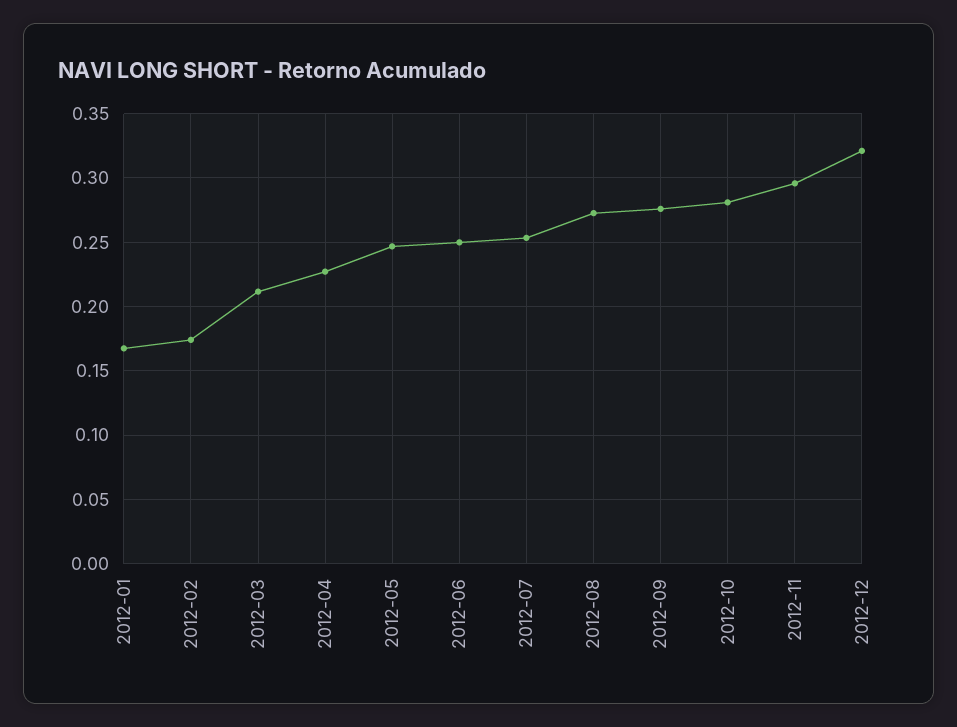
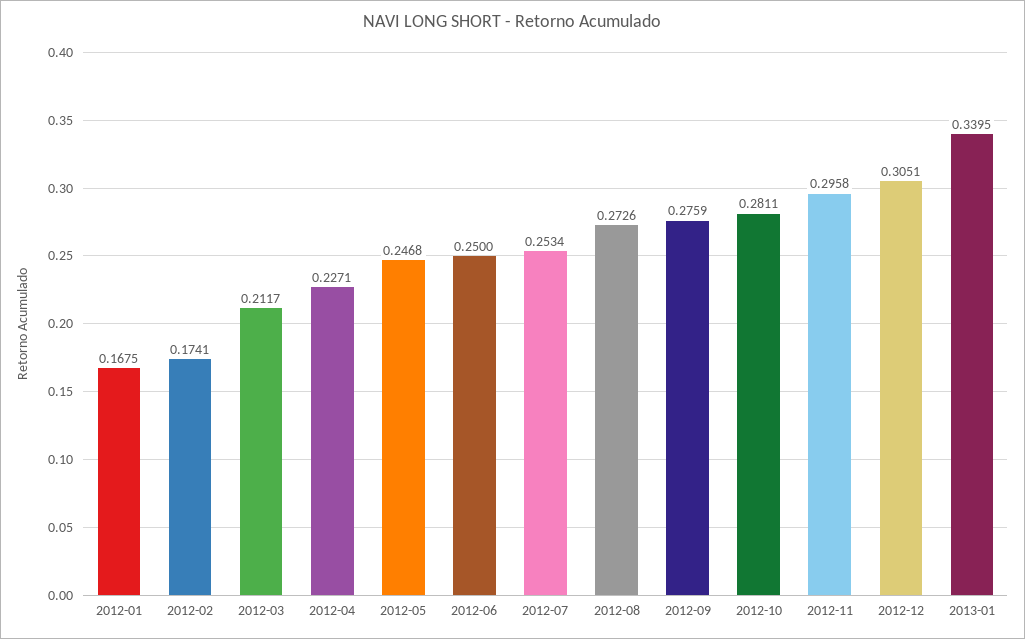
2012-12: 0.32 -> 0.3051
2013-01: none -> 0.3395

